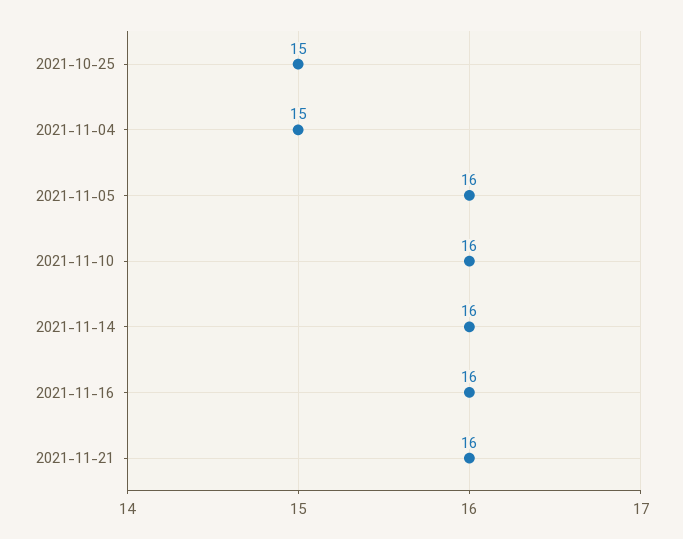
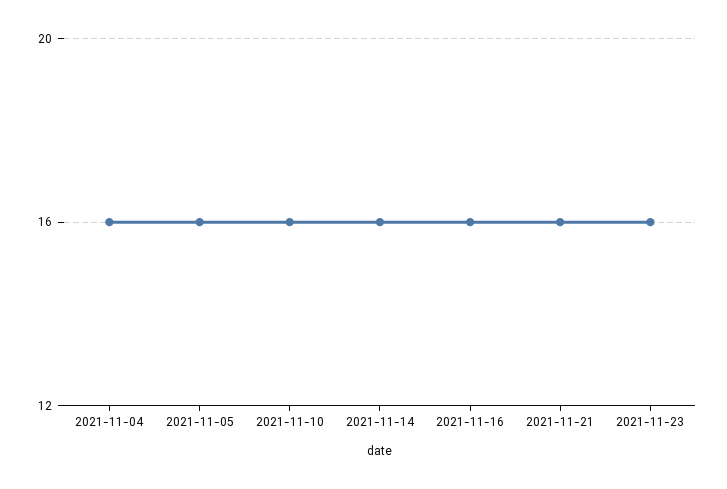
2021-10-25: 15 -> none
2021-11-04: 15 -> 16
2021-11-23: none -> 16

